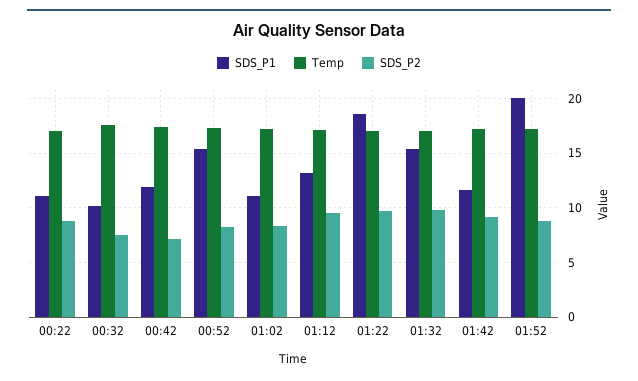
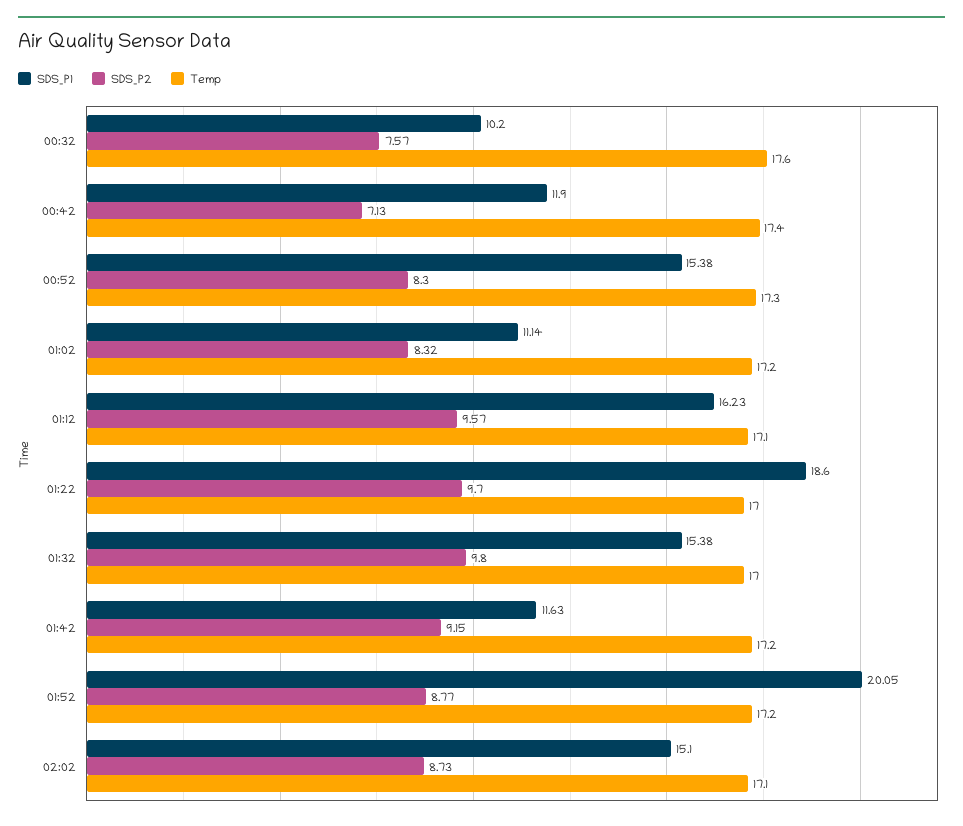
SDS_P1, 00:22: 11 -> none
Temp, 00:22: 17 -> none
SDS_P2, 00:22: 9 -> none
SDS_P1, 01:12: 13 -> 16.23
SDS_P1, 02:02: none -> 15.1
SDS_P2, 02:02: none -> 8.73
Temp, 02:02: none -> 17.1

